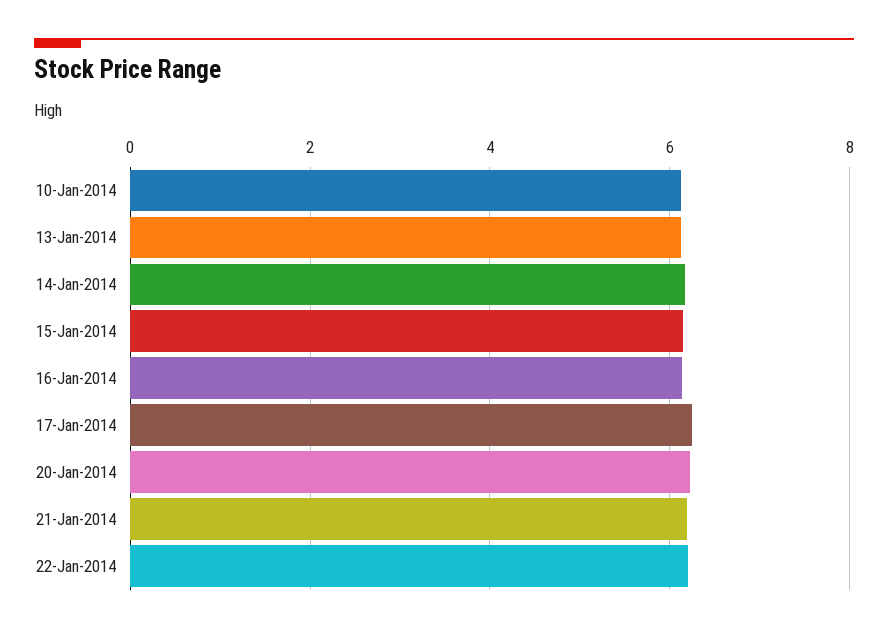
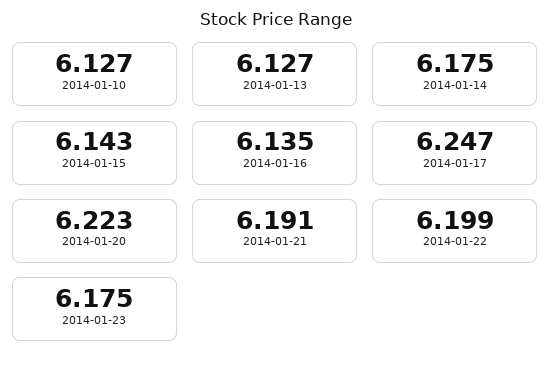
2014-01-23: none -> 6.175

